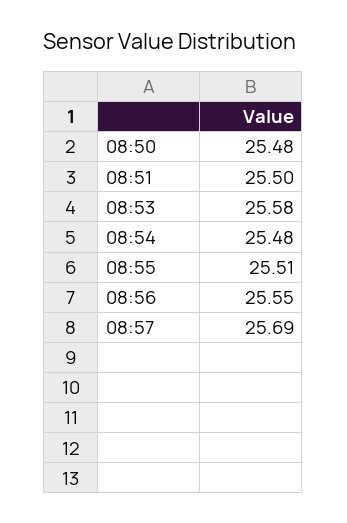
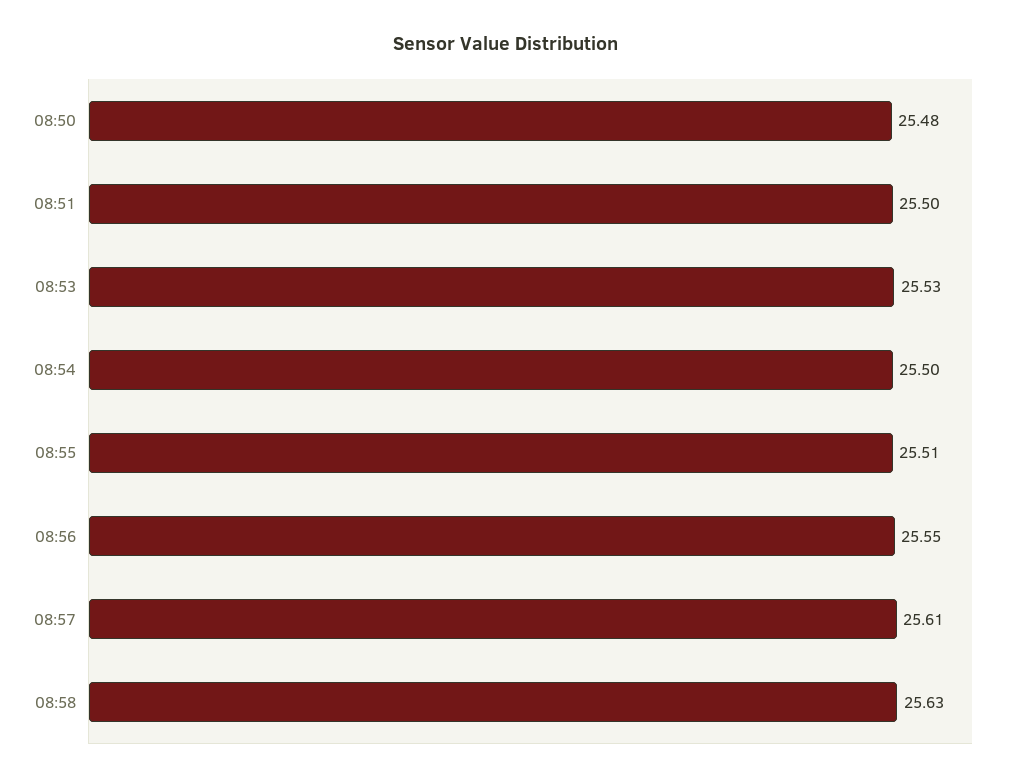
08:53: 25.58 -> 25.53
08:54: 25.48 -> 25.5
08:57: 25.69 -> 25.61
08:58: none -> 25.63

